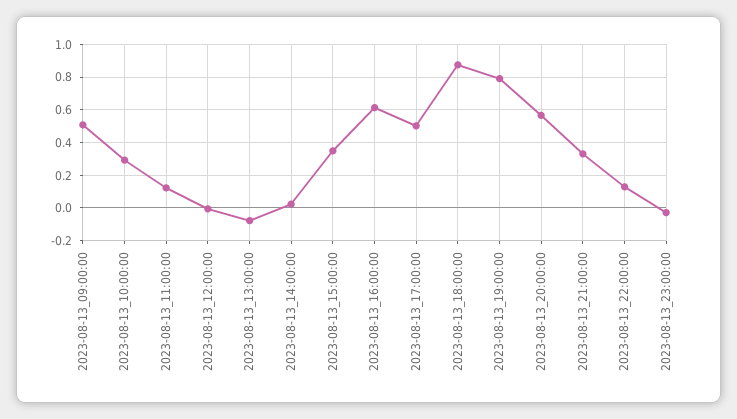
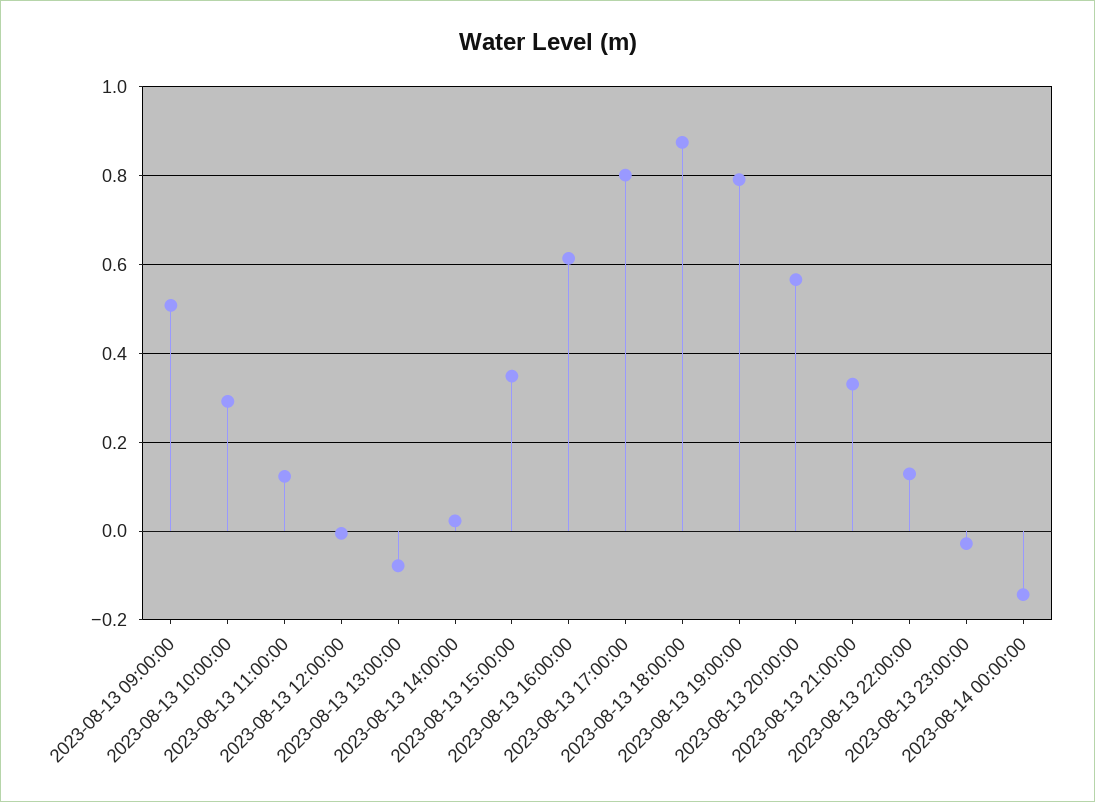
2023-08-13_17:00:00: 0.5 -> 0.8
2023-08-14 00:00:00: none -> -0.14

